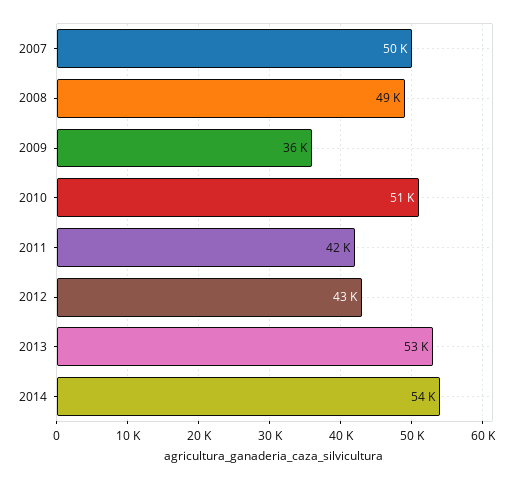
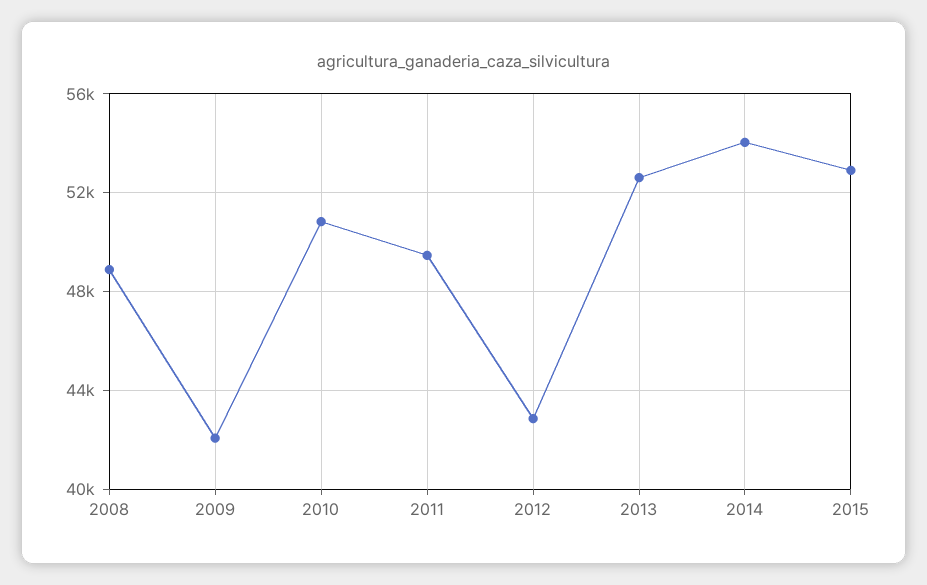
2007: 50000 -> none
2009: 36000 -> 42000
2011: 42000 -> 49500
2015: none -> 53000

